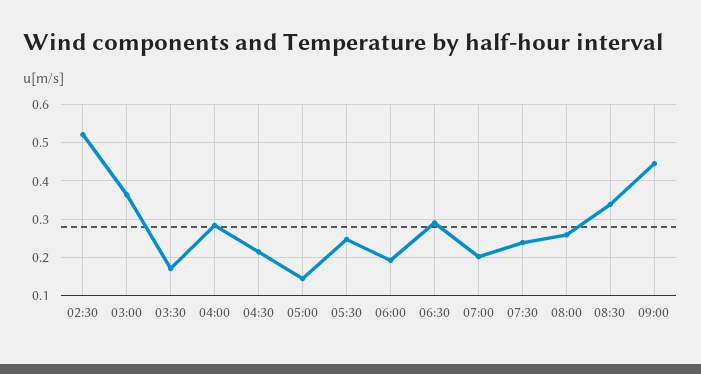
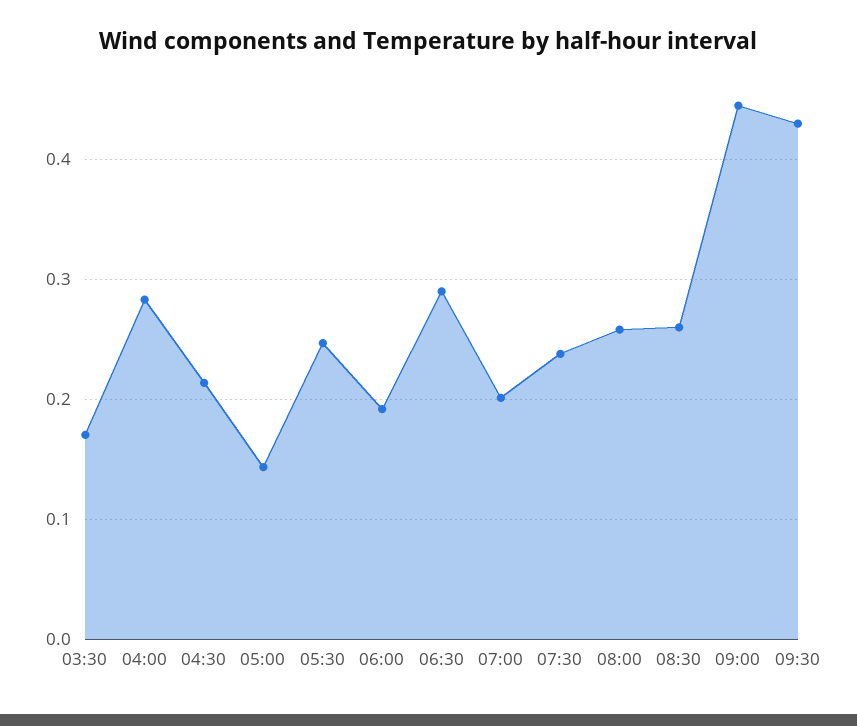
02:30: 0.52 -> none
03:00: 0.36 -> none
08:30: 0.34 -> 0.26
09:30: none -> 0.43

